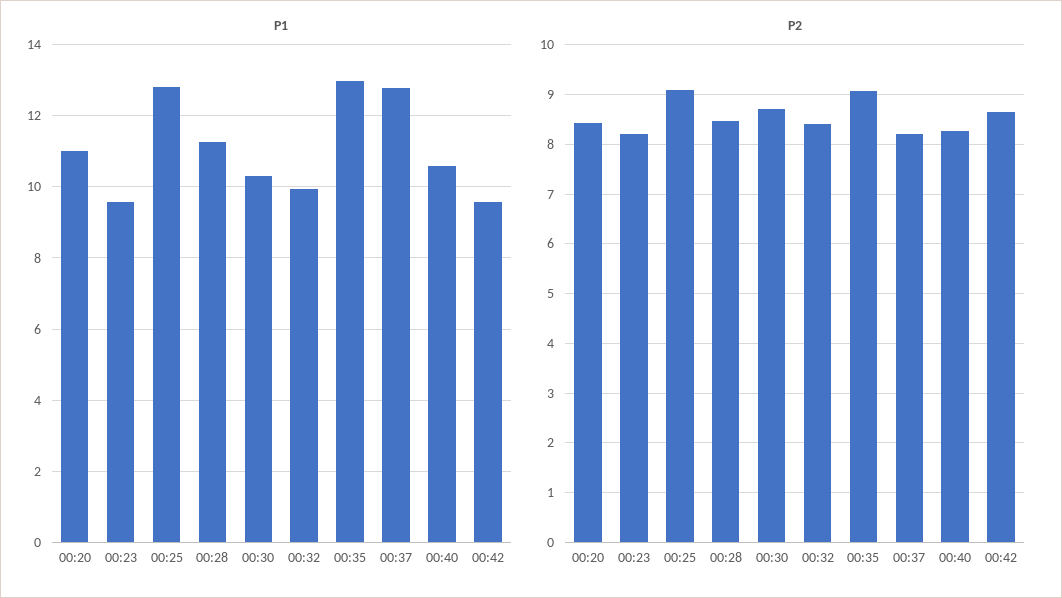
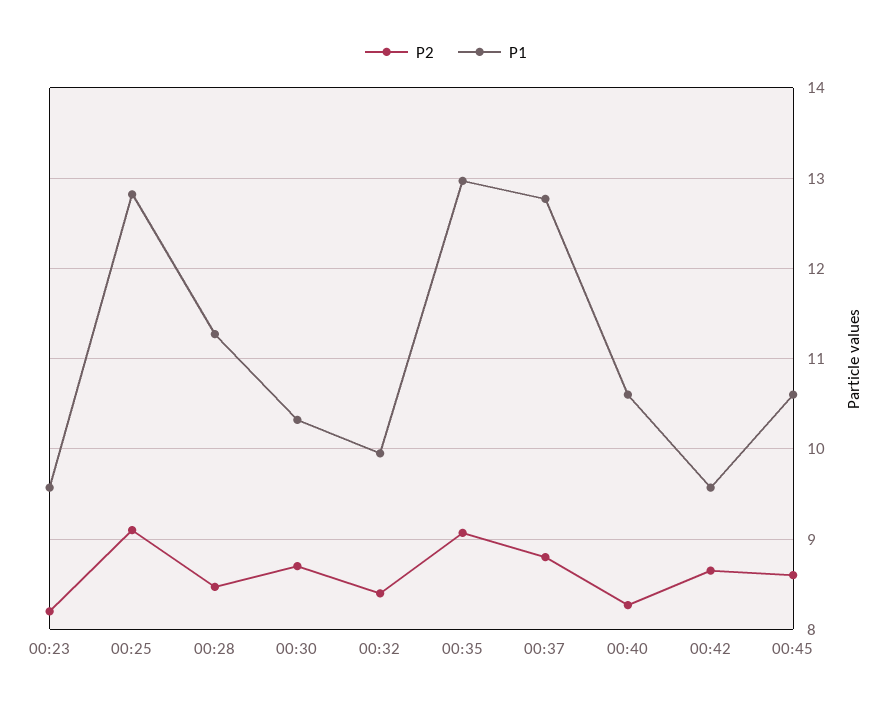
P1, 00:20: 11 -> none
P2, 00:20: 8.4 -> none
P2, 00:37: 8.2 -> 8.8
P2, 00:45: none -> 8.6
P1, 00:45: none -> 10.6

